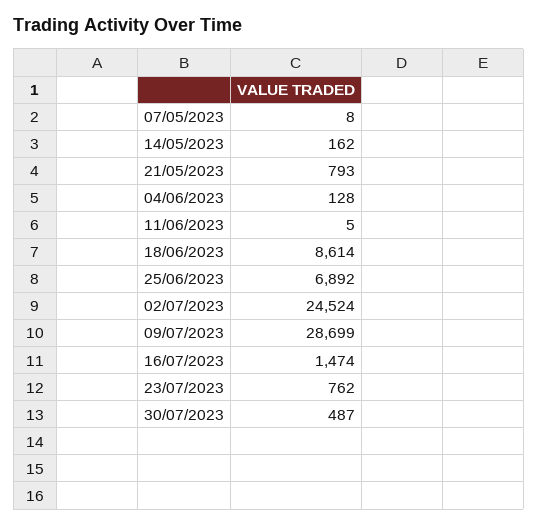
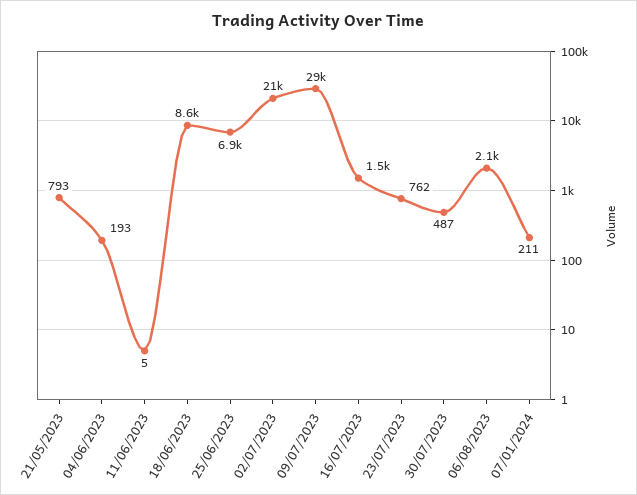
07/05/2023: 8 -> none
14/05/2023: 162 -> none
04/06/2023: 128 -> 193
02/07/2023: 24524 -> 21000
06/08/2023: none -> 2100
07/01/2024: none -> 211

